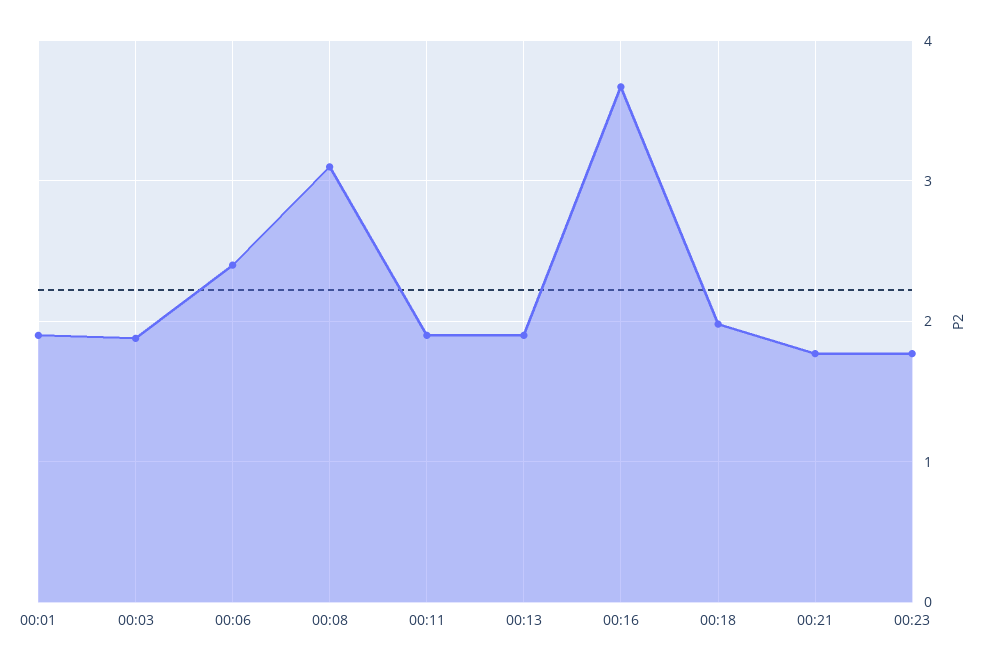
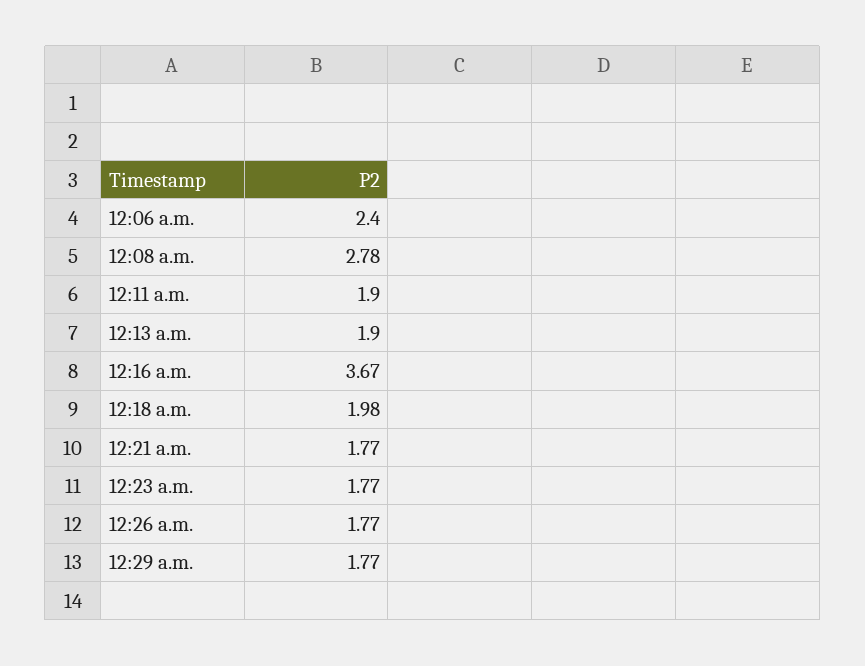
00:01: 1.9 -> none
00:03: 1.9 -> none
00:08: 3.1 -> 2.78
12:26 a.m.: none -> 1.77
12:29 a.m.: none -> 1.77

